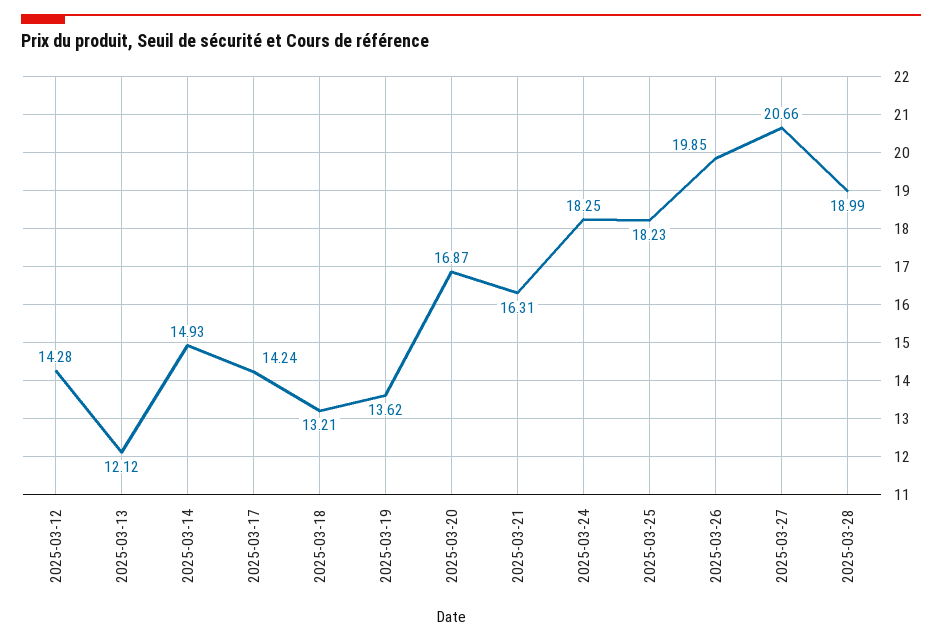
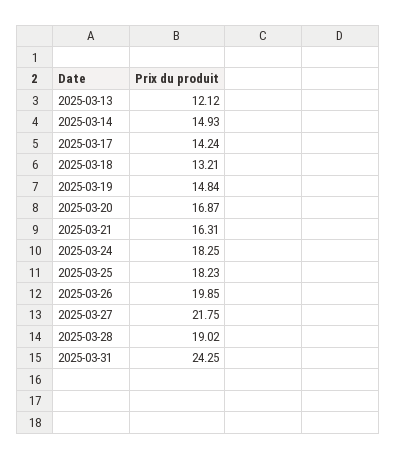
2025-03-12: 14.28 -> none
2025-03-19: 13.62 -> 14.84
2025-03-27: 20.66 -> 21.75
2025-03-28: 18.99 -> 19.02
2025-03-31: none -> 24.25

